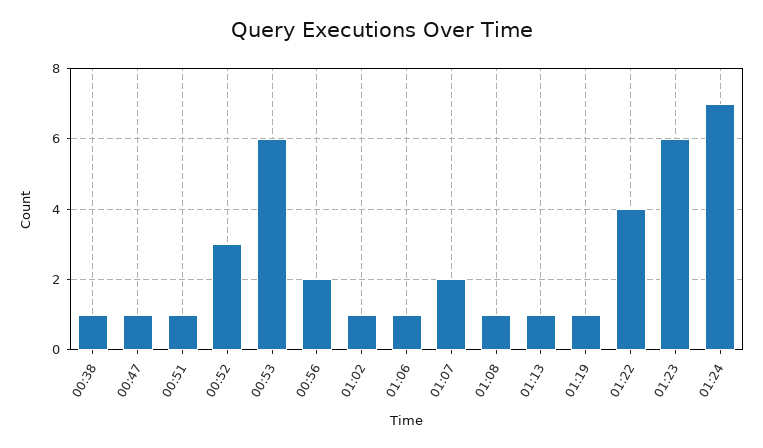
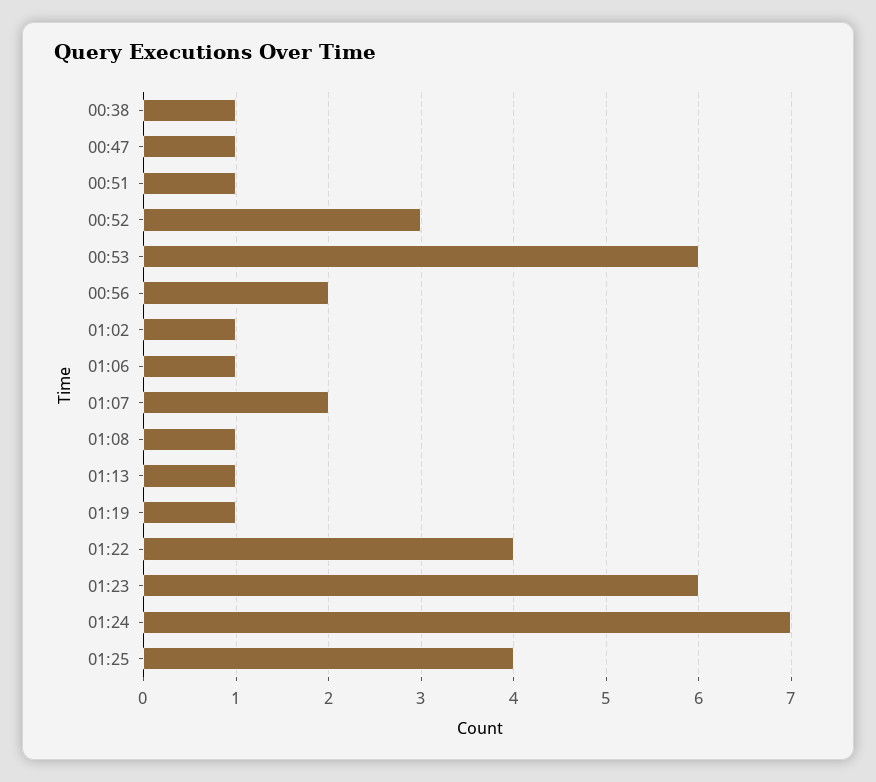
01:25: none -> 4

